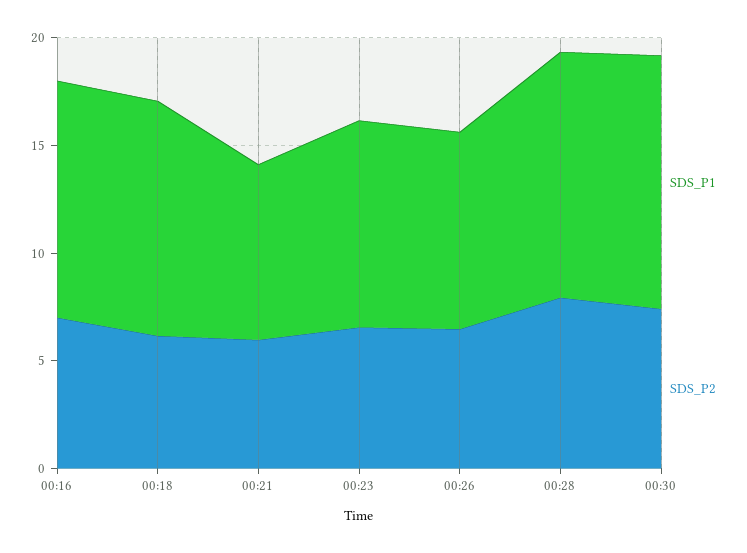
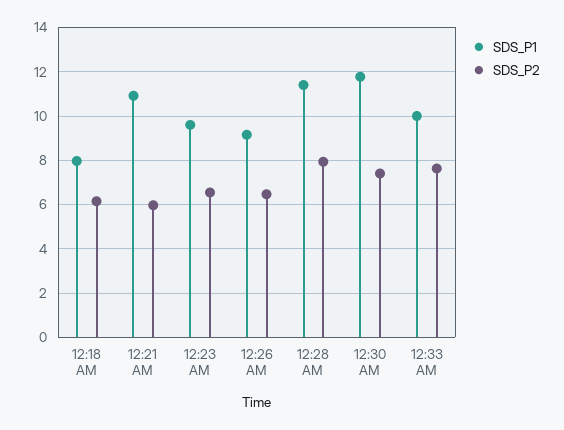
SDS_P1, 00:16: 11 -> none
SDS_P2, 00:16: 7 -> none
SDS_P1, 00:18: 11 -> 8
SDS_P1, 00:21: 8 -> 11
SDS_P1, 12:33 AM: none -> 10
SDS_P2, 12:33 AM: none -> 7.5

